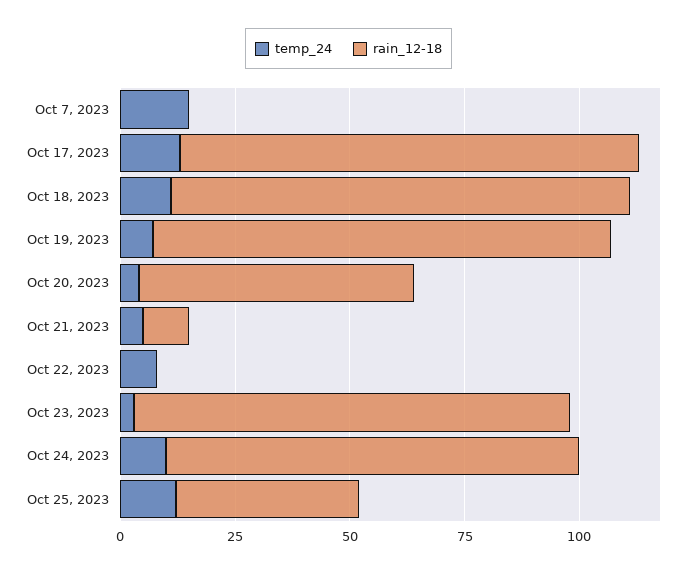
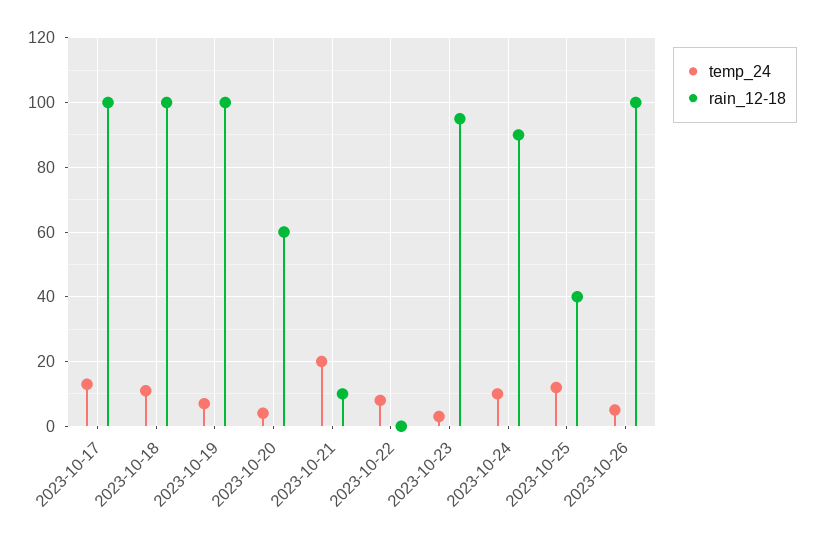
temp_24, Oct 7, 2023: 15 -> none
rain_12-18, Oct 7, 2023: 0 -> none
temp_24, Oct 21, 2023: 5 -> 20
temp_24, 2023-10-26: none -> 5
rain_12-18, 2023-10-26: none -> 100

